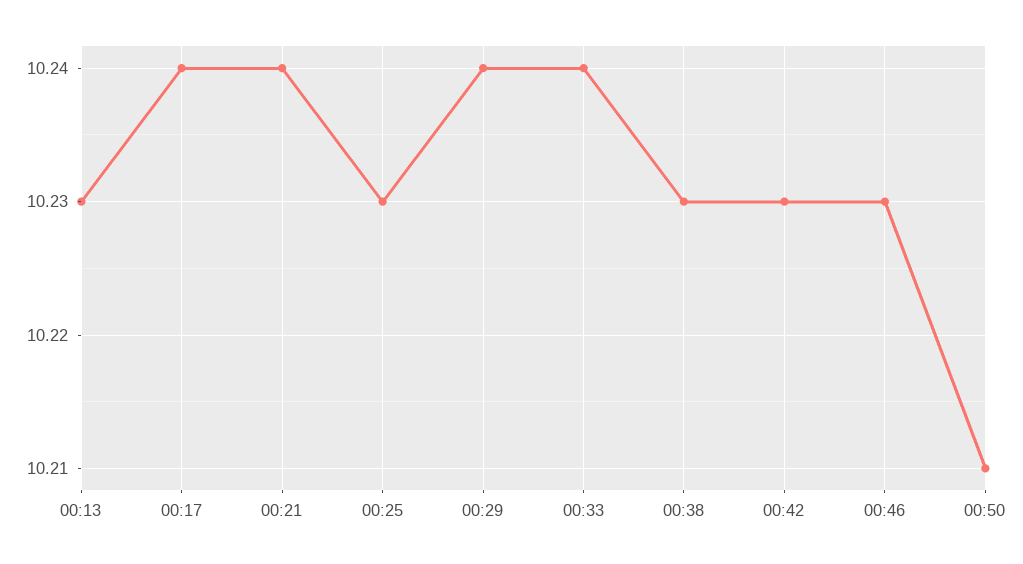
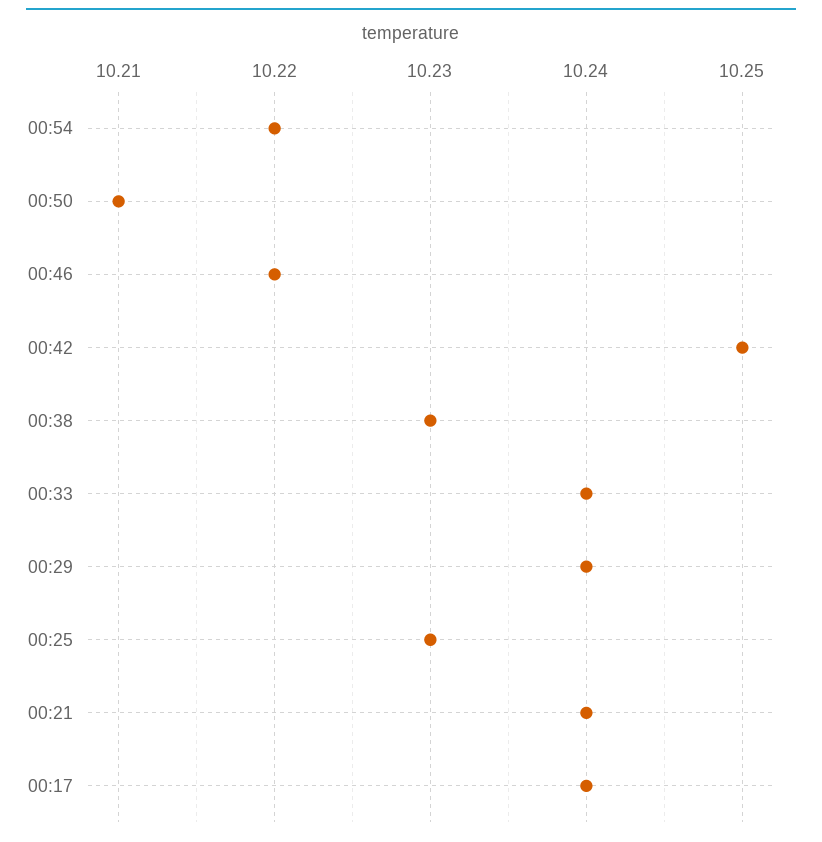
00:13: 10.23 -> none
00:42: 10.23 -> 10.25
00:46: 10.23 -> 10.22
00:54: none -> 10.22

